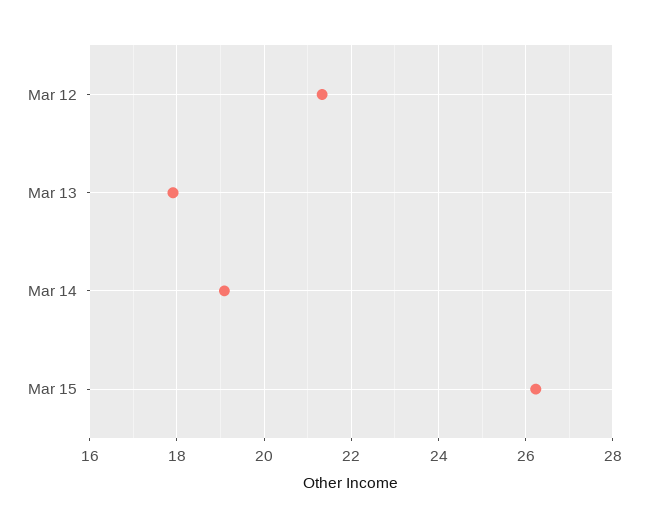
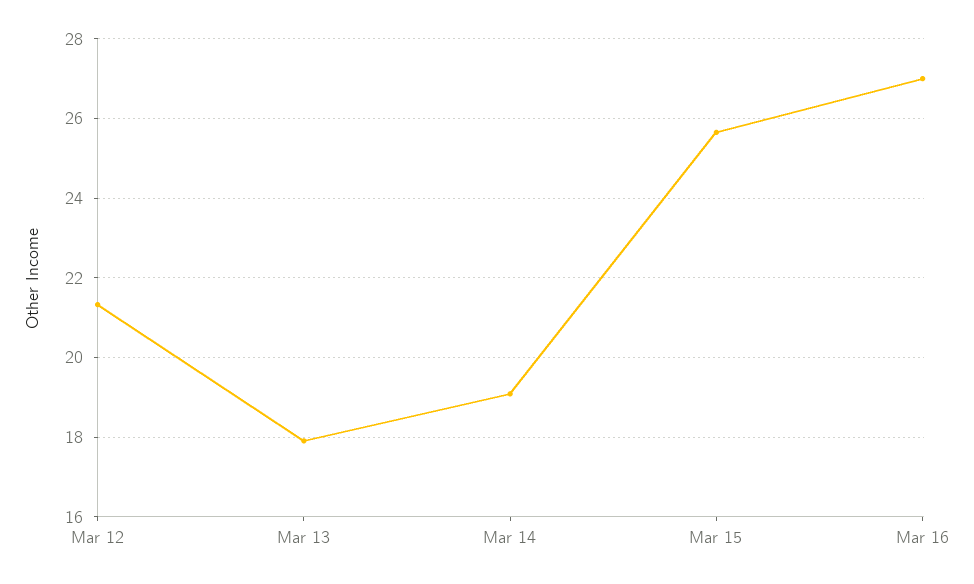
Mar 15: 26.2 -> 25.6
Mar 16: none -> 27

